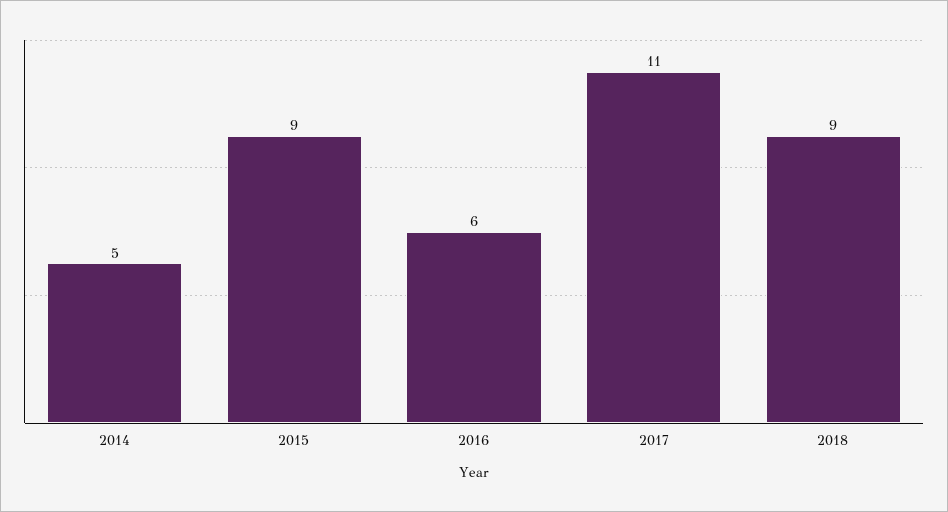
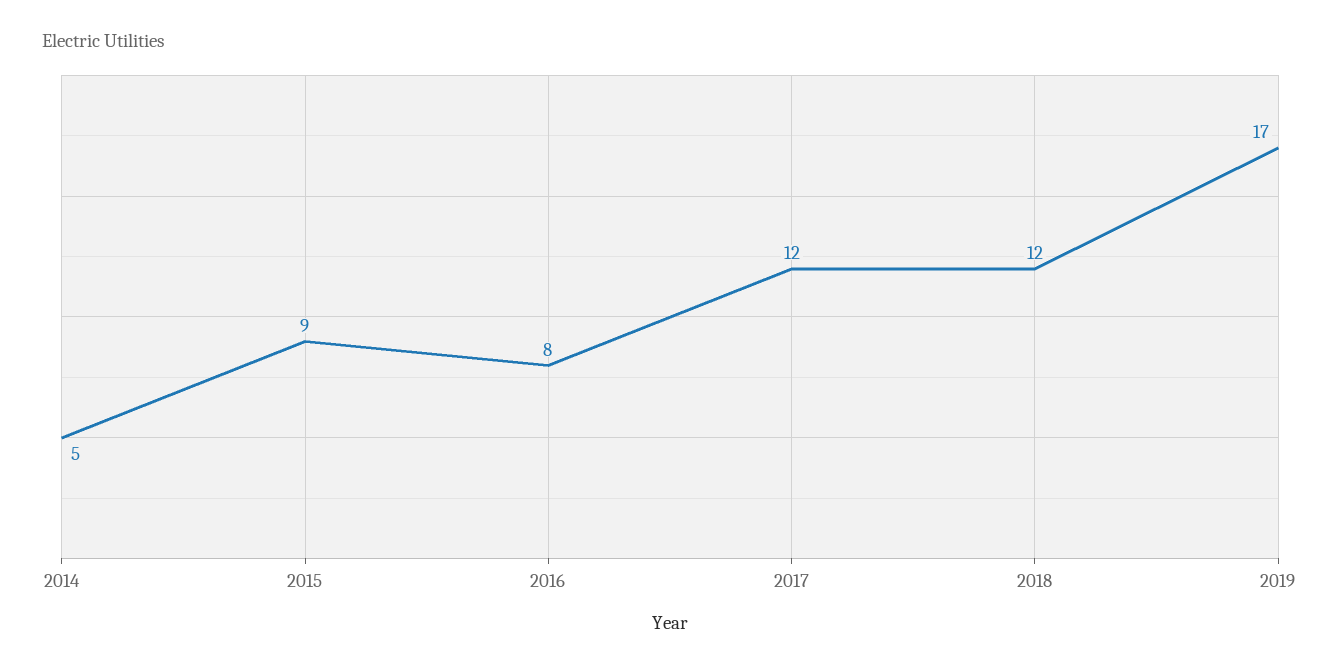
2016: 6 -> 8
2017: 11 -> 12
2018: 9 -> 12
2019: none -> 17

